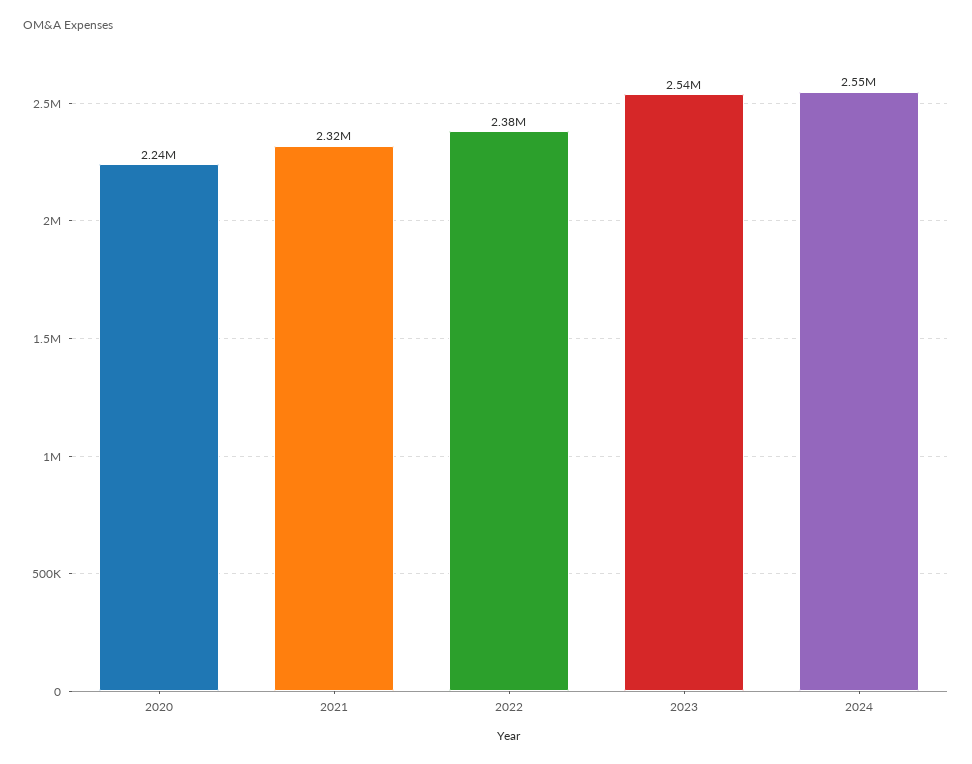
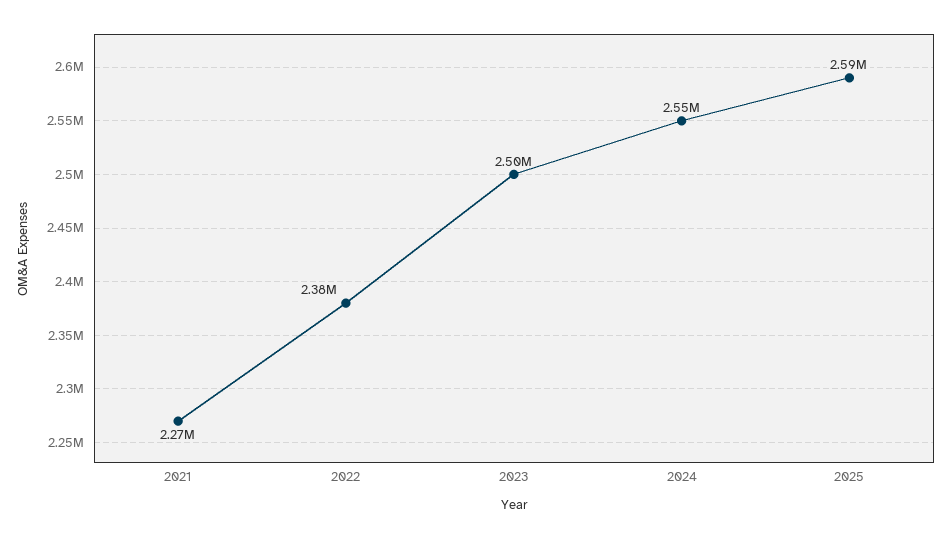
2020: 2240000 -> none
2021: 2320000 -> 2270000
2023: 2540000 -> 2500000
2025: none -> 2590000

